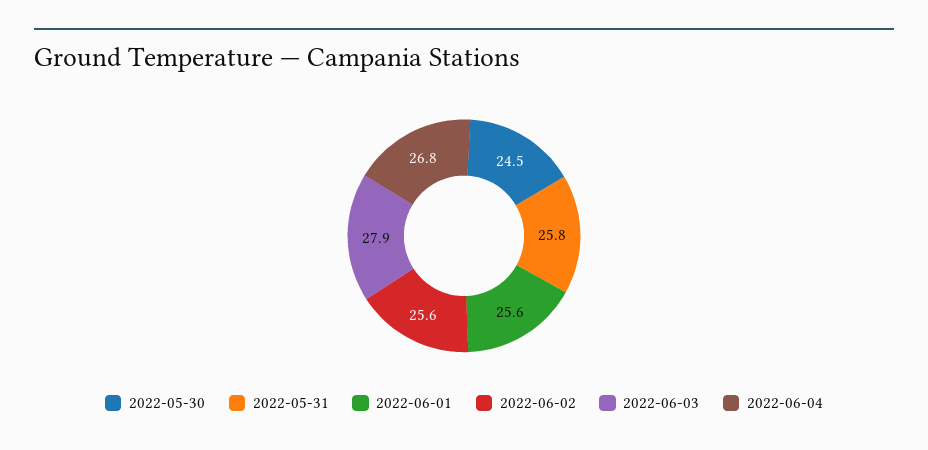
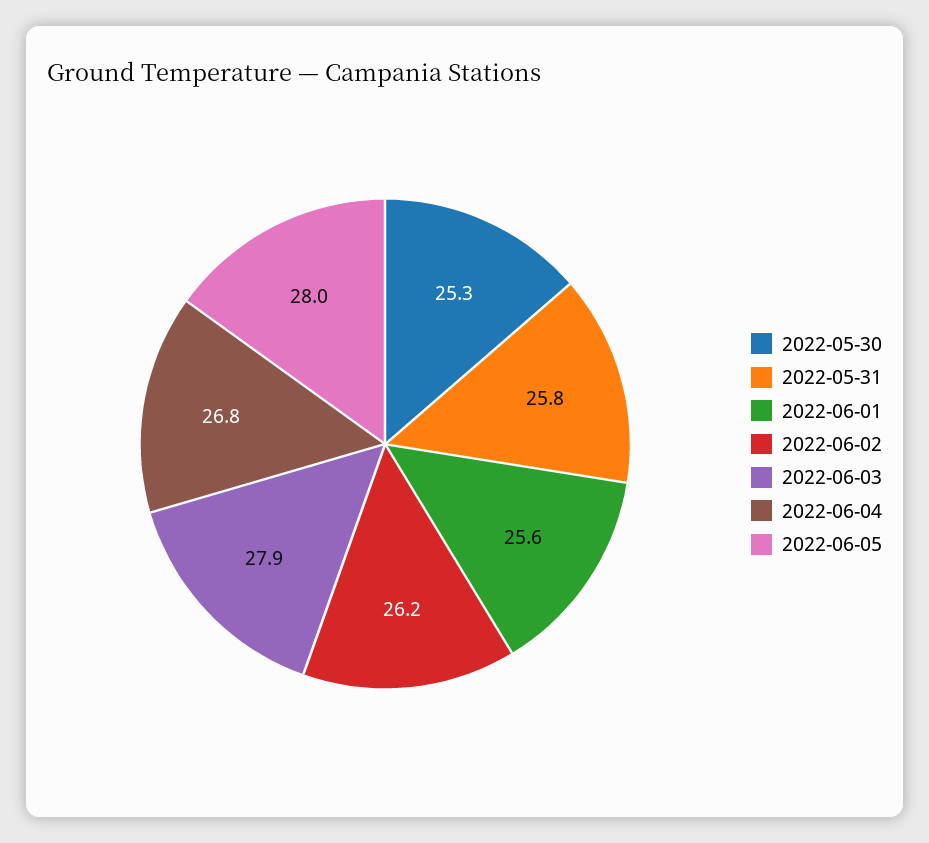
2022-05-30: 24.5 -> 25.3
2022-06-02: 25.6 -> 26.2
2022-06-05: none -> 28

